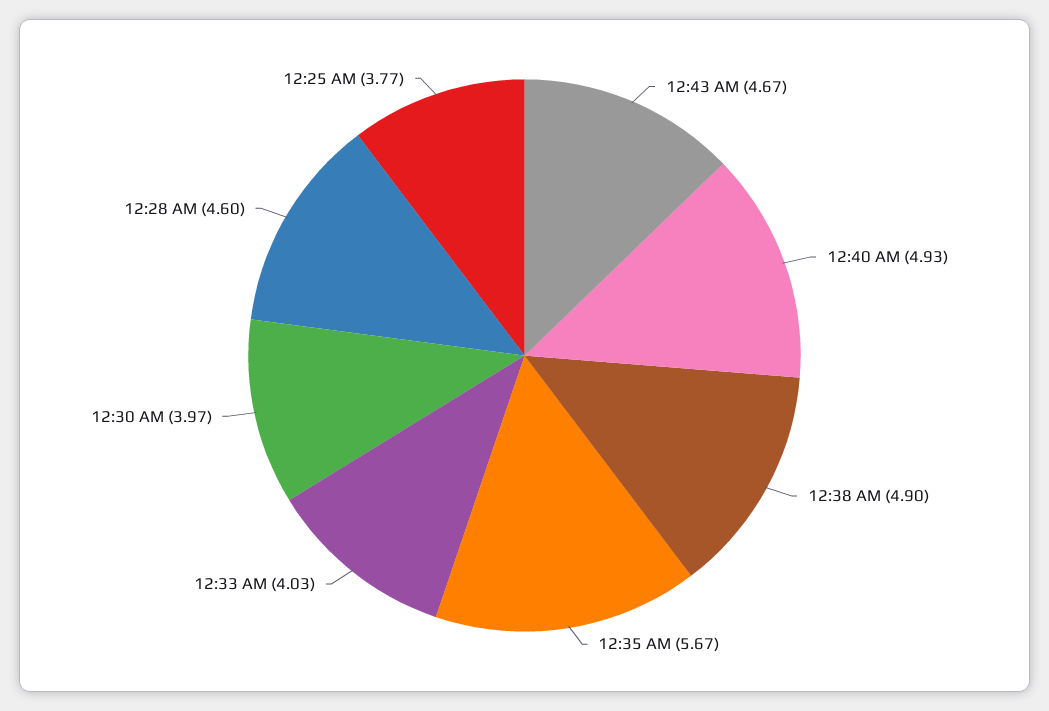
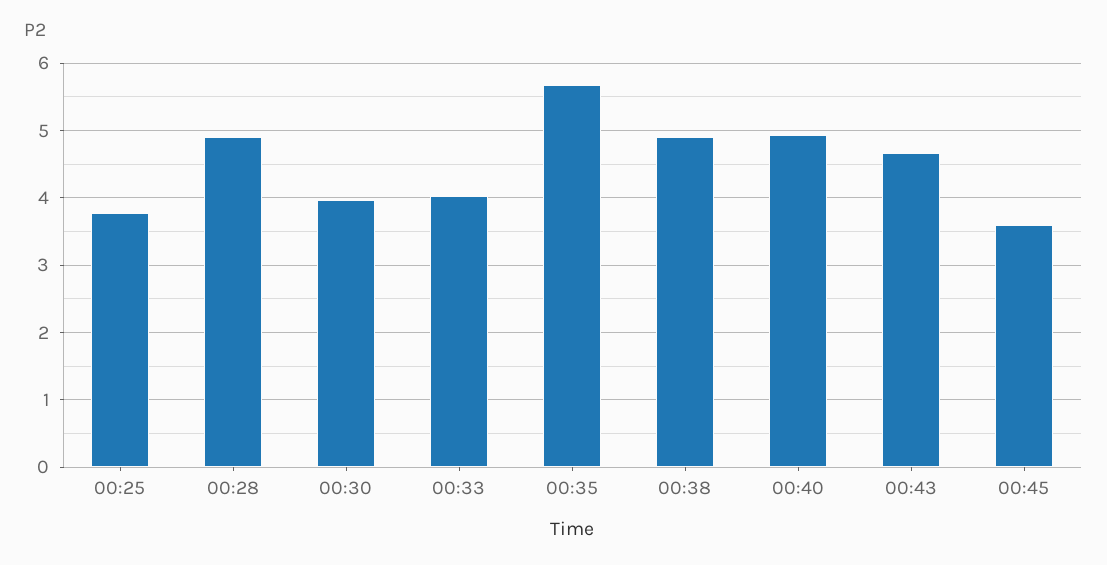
12:28 AM: 4.6 -> 4.9
00:45: none -> 3.6

